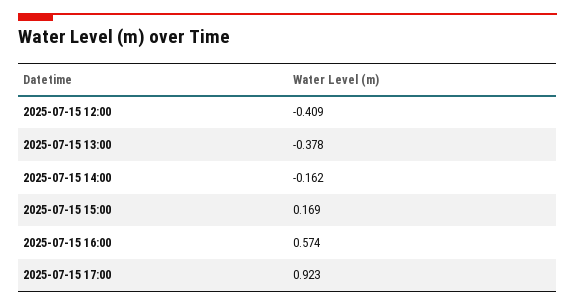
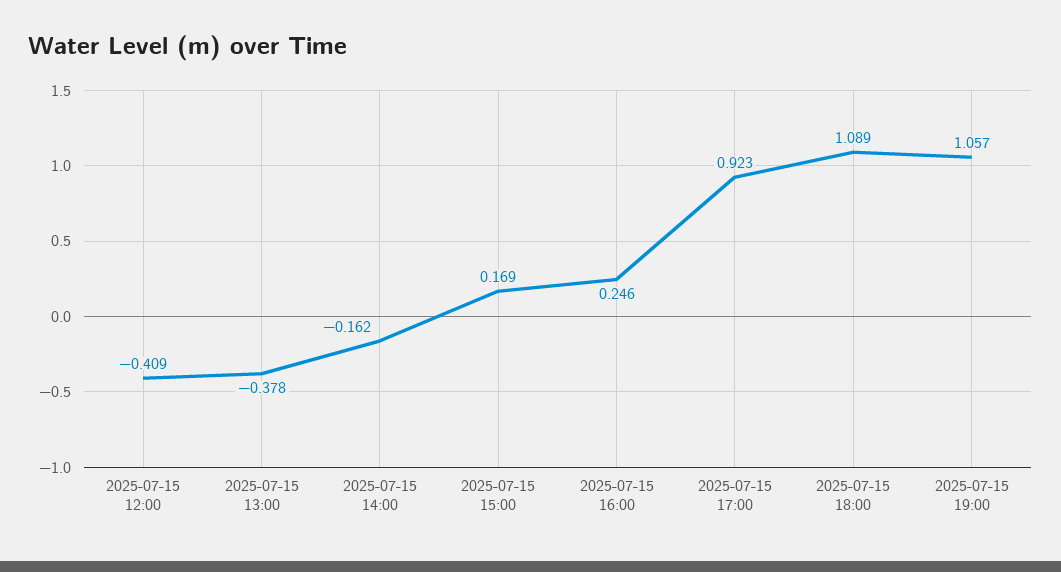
2025-07-15 16:00: 0.574 -> 0.246
2025-07-15 18:00: none -> 1.089
2025-07-15 19:00: none -> 1.057

